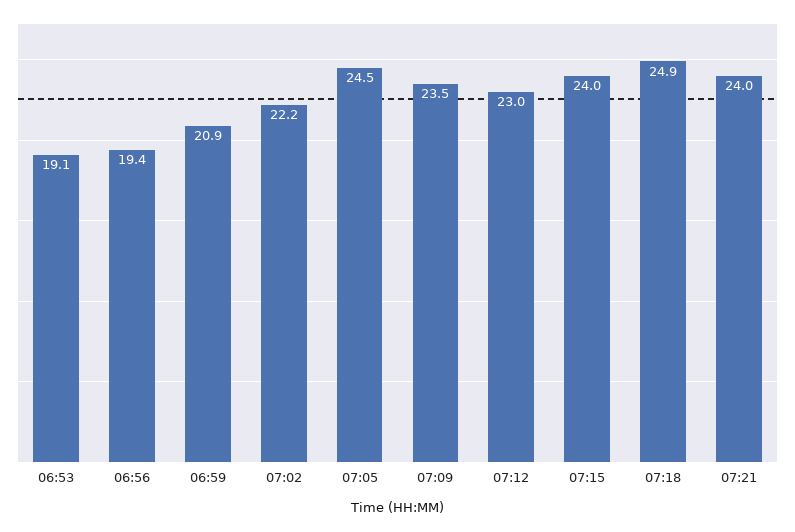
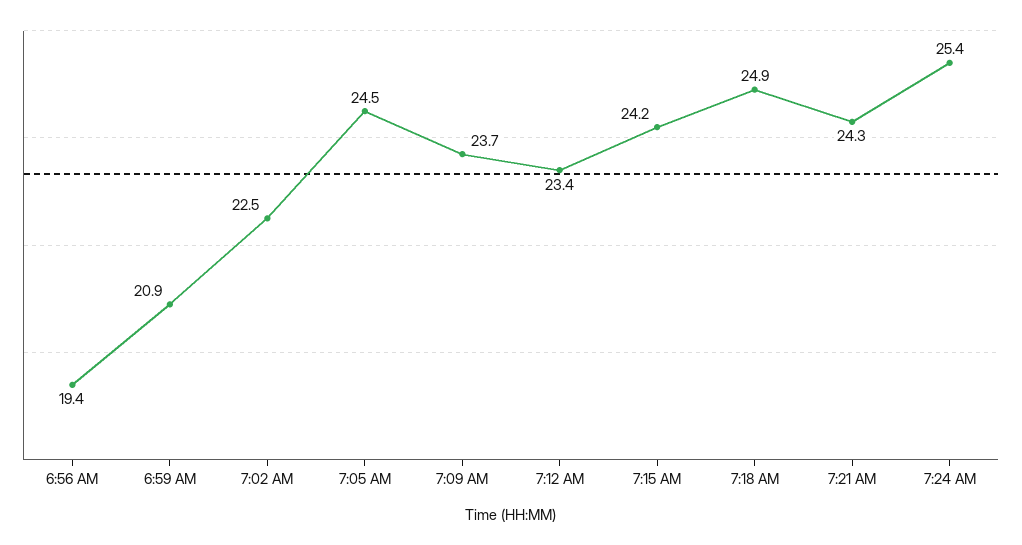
06:53: 19.1 -> none
07:02: 22.2 -> 22.5
07:09: 23.5 -> 23.7
07:12: 23 -> 23.4
07:15: 24 -> 24.2
07:21: 24 -> 24.3
7:24 AM: none -> 25.4

